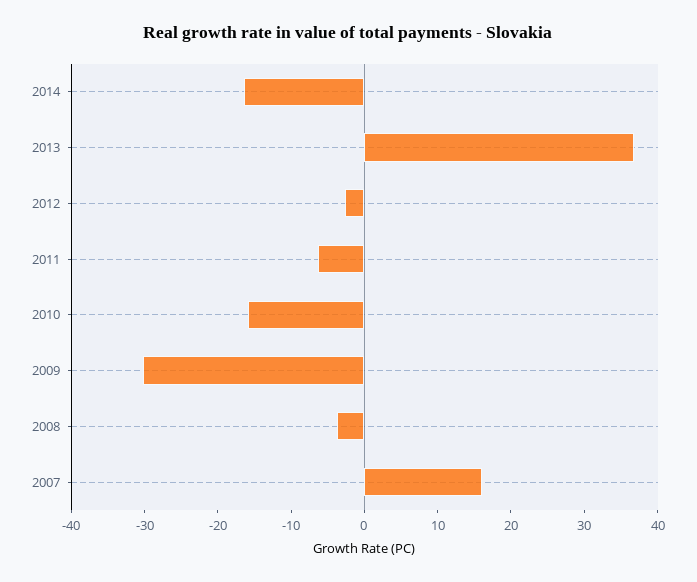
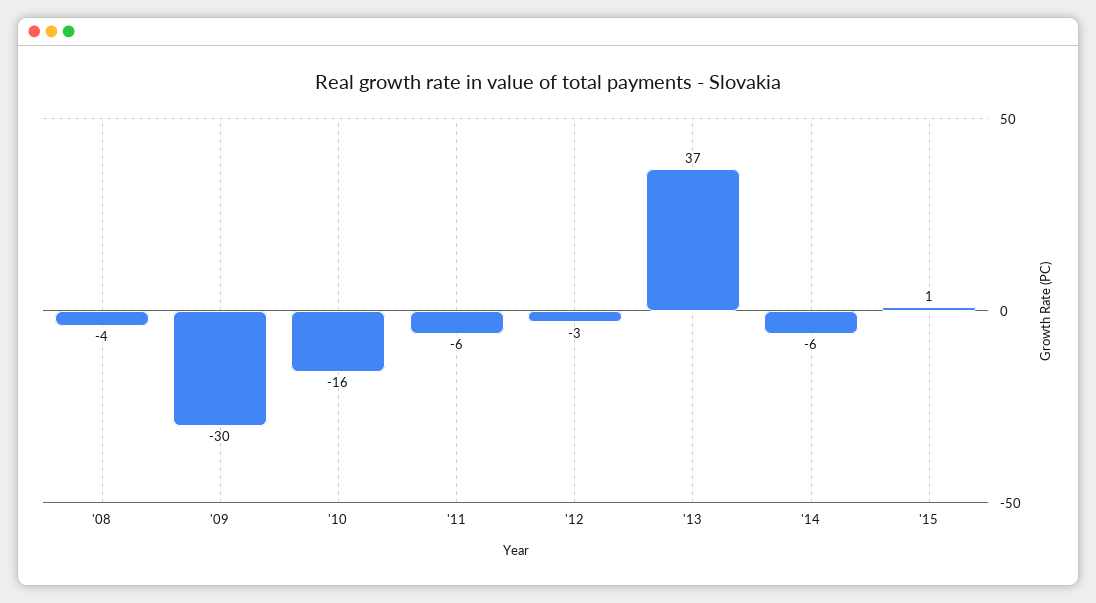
2014: -16 -> -6
2007: 16 -> none
'15: none -> 1

